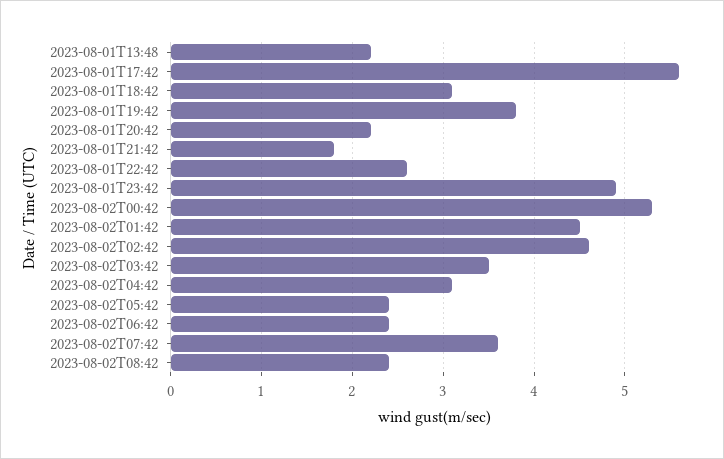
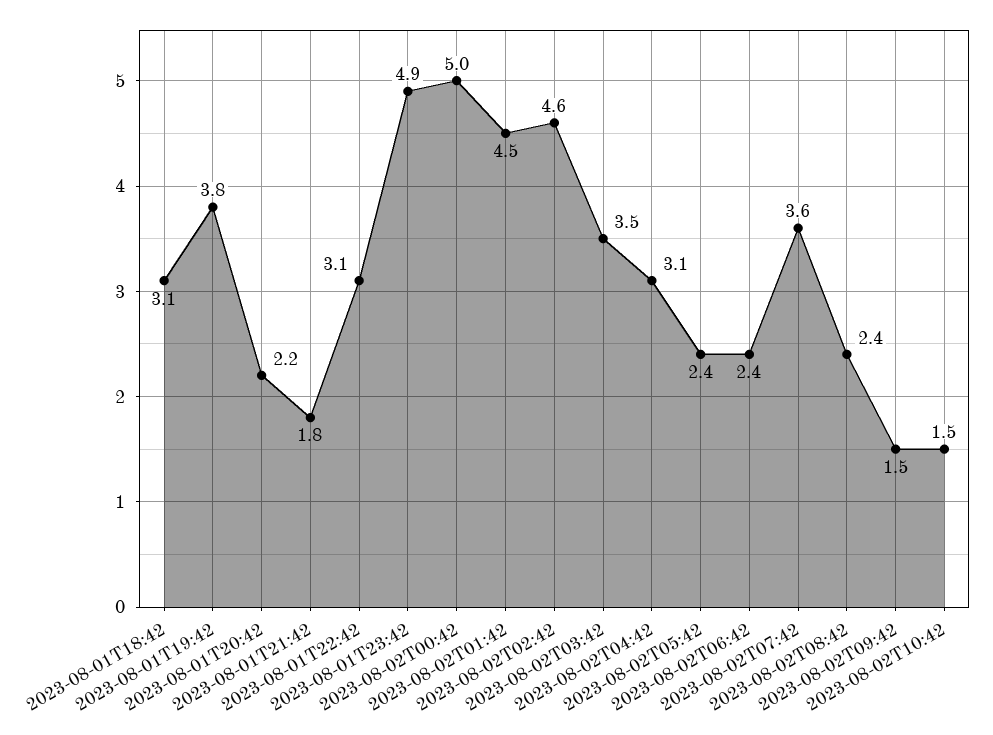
2023-08-01T13:48: 2.2 -> none
2023-08-01T17:42: 5.6 -> none
2023-08-01T22:42: 2.6 -> 3.1
2023-08-02T00:42: 5.3 -> 5
2023-08-02T09:42: none -> 1.5
2023-08-02T10:42: none -> 1.5

